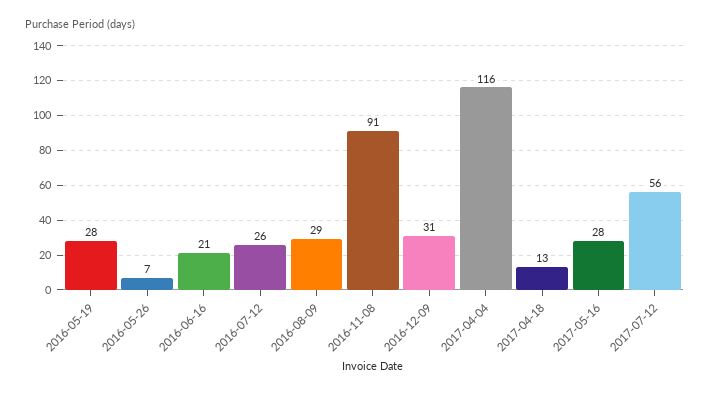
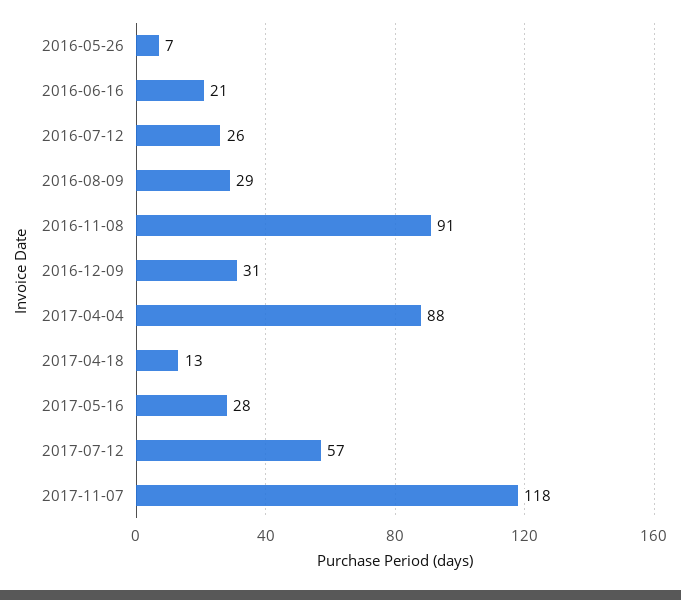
2016-05-19: 28 -> none
2017-04-04: 116 -> 88
2017-07-12: 56 -> 57
2017-11-07: none -> 118

